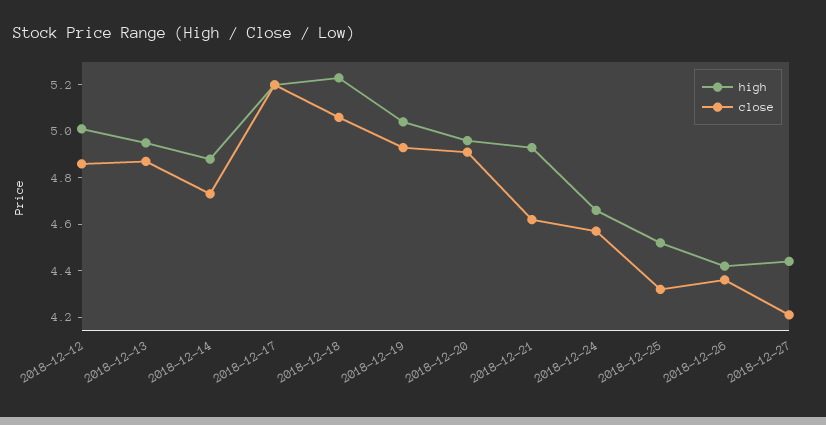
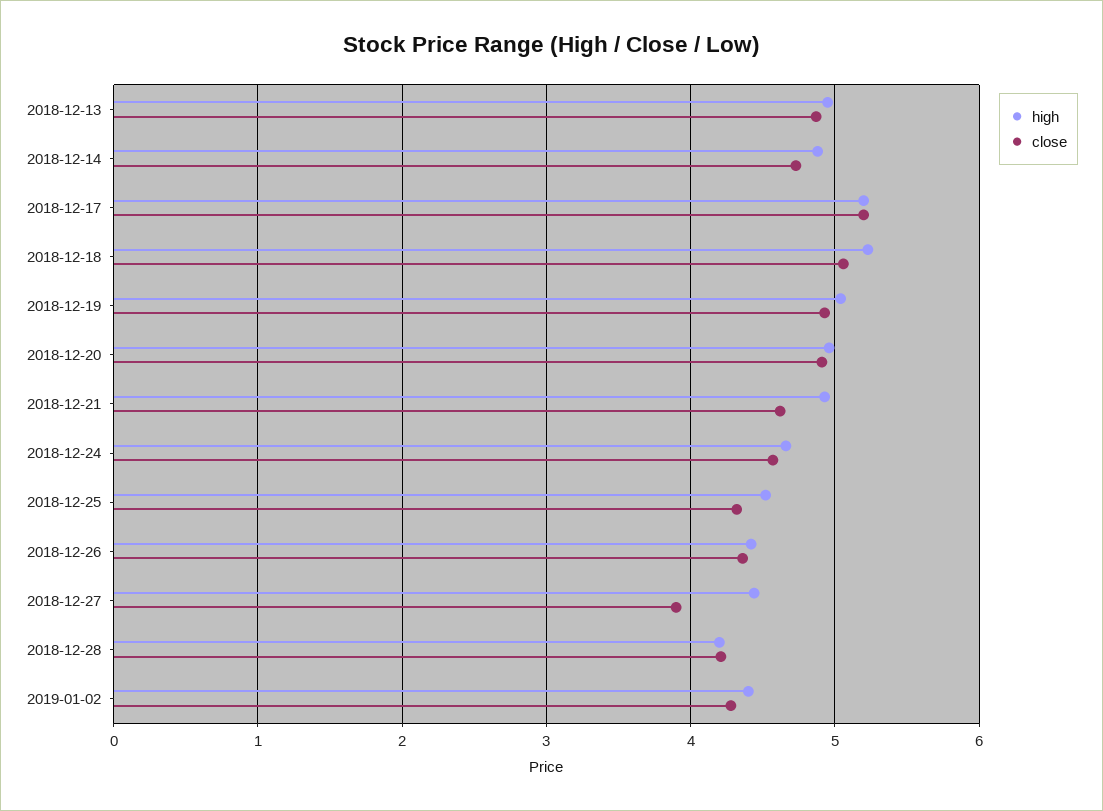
high, 2018-12-12: 5 -> none
close, 2018-12-12: 4.85 -> none
close, 2018-12-27: 4.2 -> 3.9
high, 2018-12-28: none -> 4.2
close, 2018-12-28: none -> 4.2
high, 2019-01-02: none -> 4.4
close, 2019-01-02: none -> 4.3

